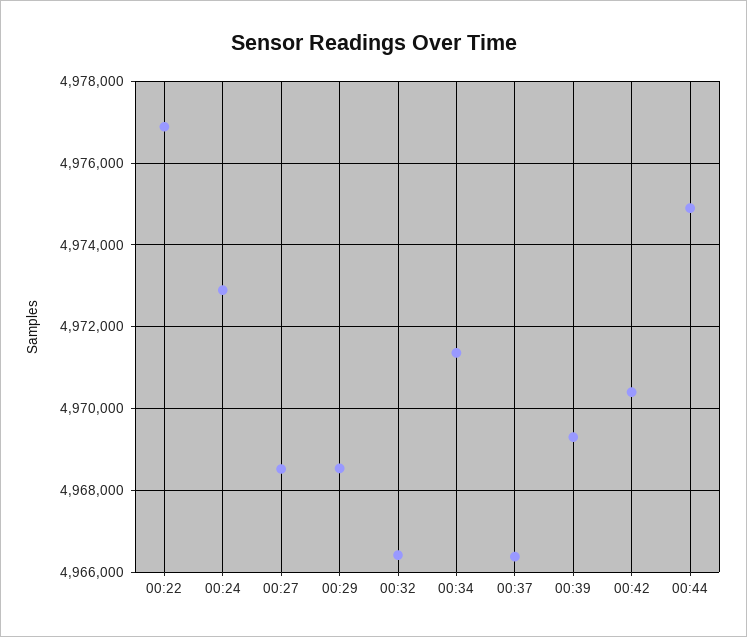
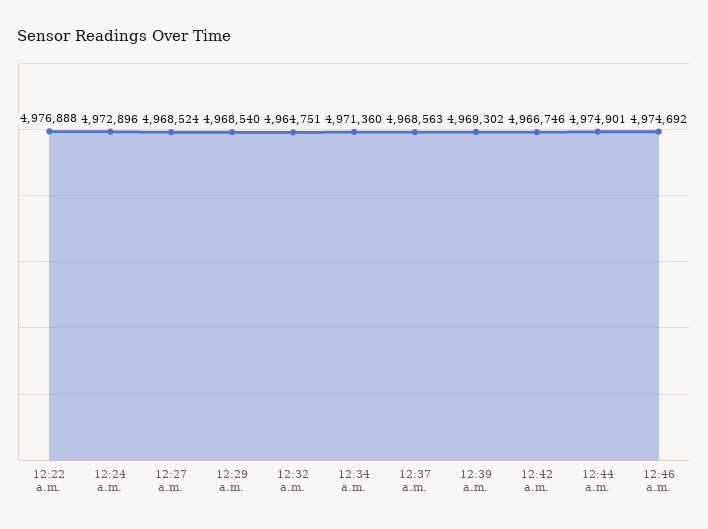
00:32: 4966400 -> 4964751
00:37: 4966400 -> 4968563
00:42: 4970400 -> 4966746
12:46 a.m.: none -> 4974692

